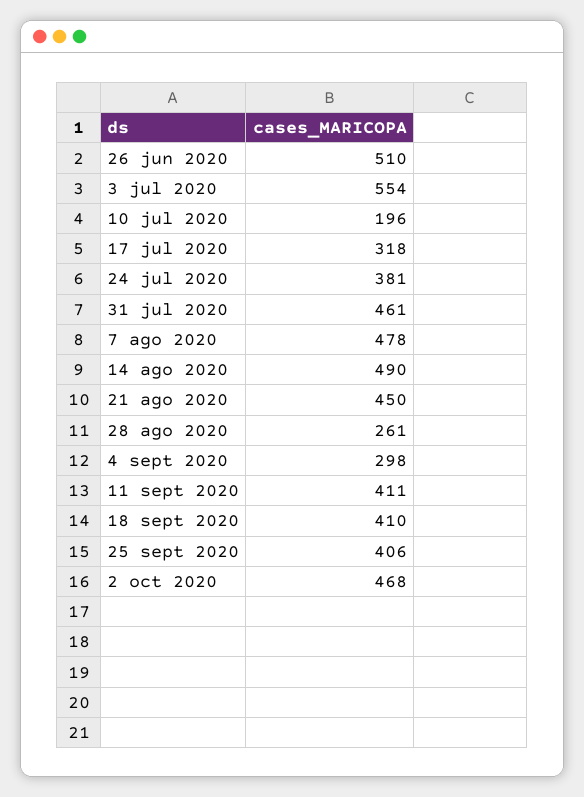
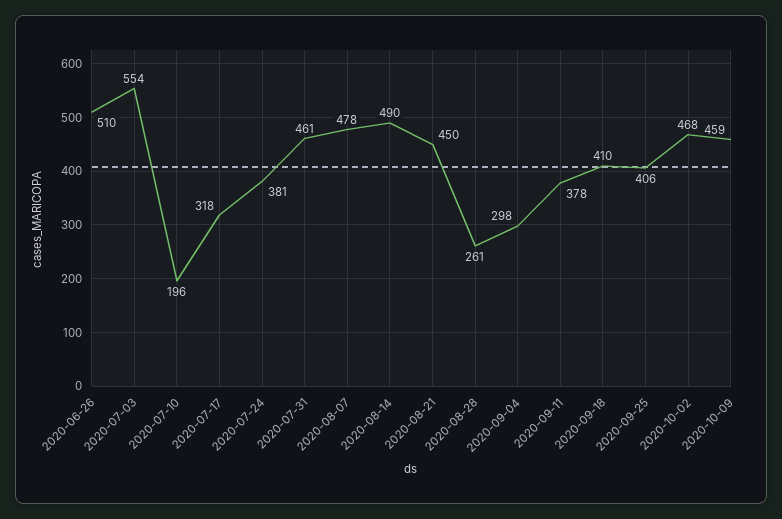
11 sept 2020: 411 -> 378
2020-10-09: none -> 459

